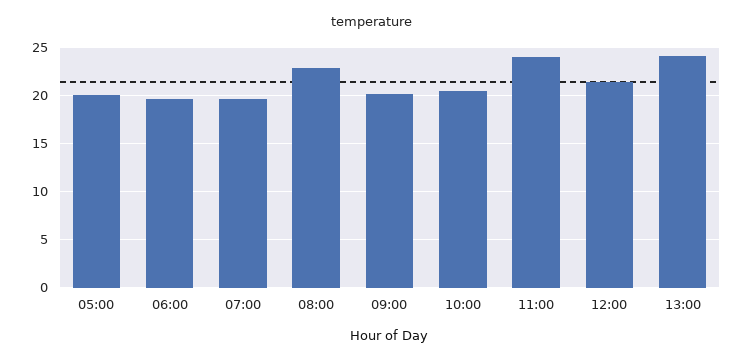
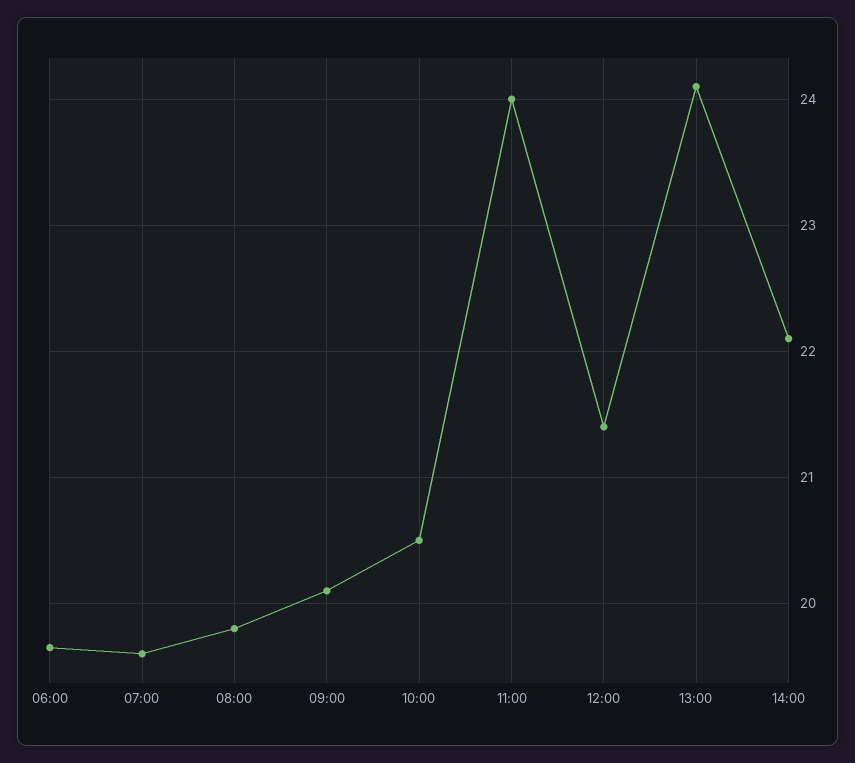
05:00: 20 -> none
08:00: 23 -> 19.8
14:00: none -> 22.1

